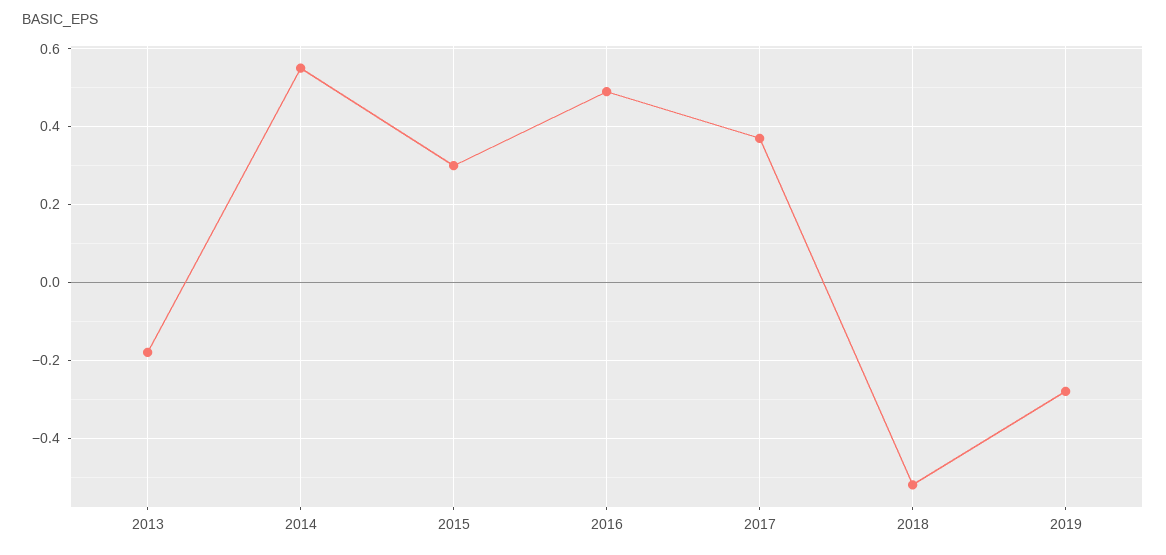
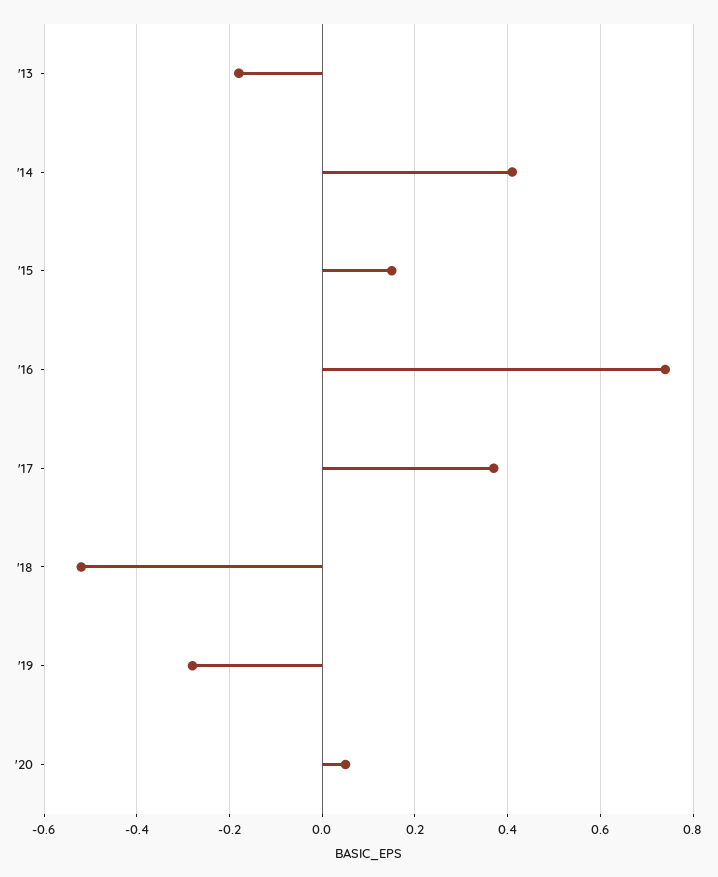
2014: 0.55 -> 0.4
2015: 0.3 -> 0.15
2016: 0.5 -> 0.75
'20: none -> 0.05

